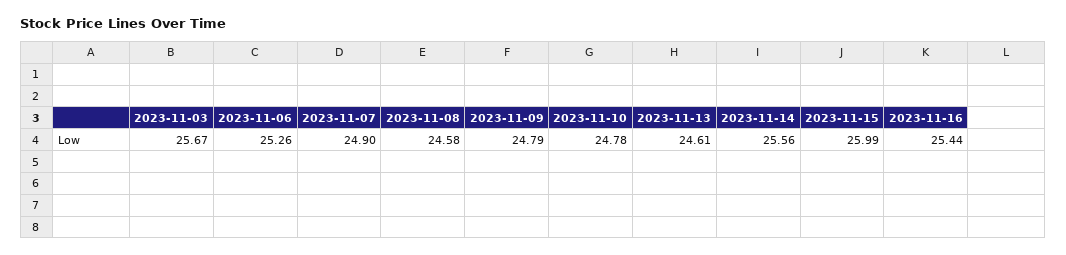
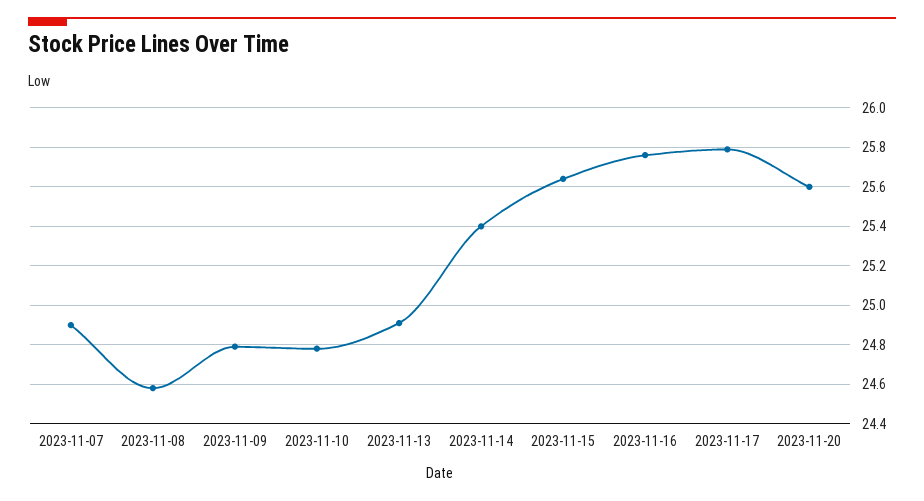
2023-11-03: 25.67 -> none
2023-11-06: 25.26 -> none
2023-11-13: 24.61 -> 24.9
2023-11-14: 25.56 -> 25.4
2023-11-15: 25.99 -> 25.65
2023-11-16: 25.44 -> 25.75
2023-11-17: none -> 25.8
2023-11-20: none -> 25.6

